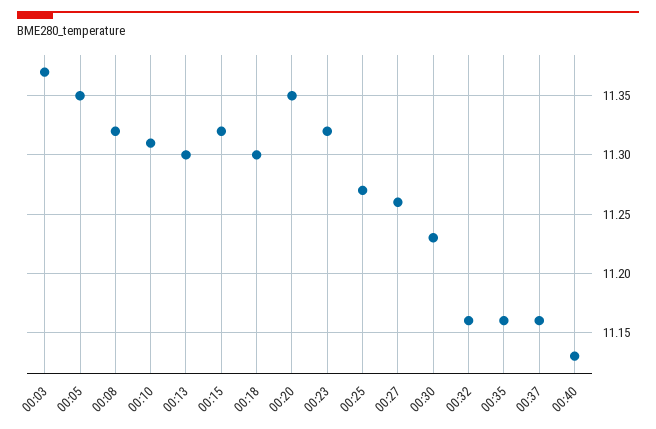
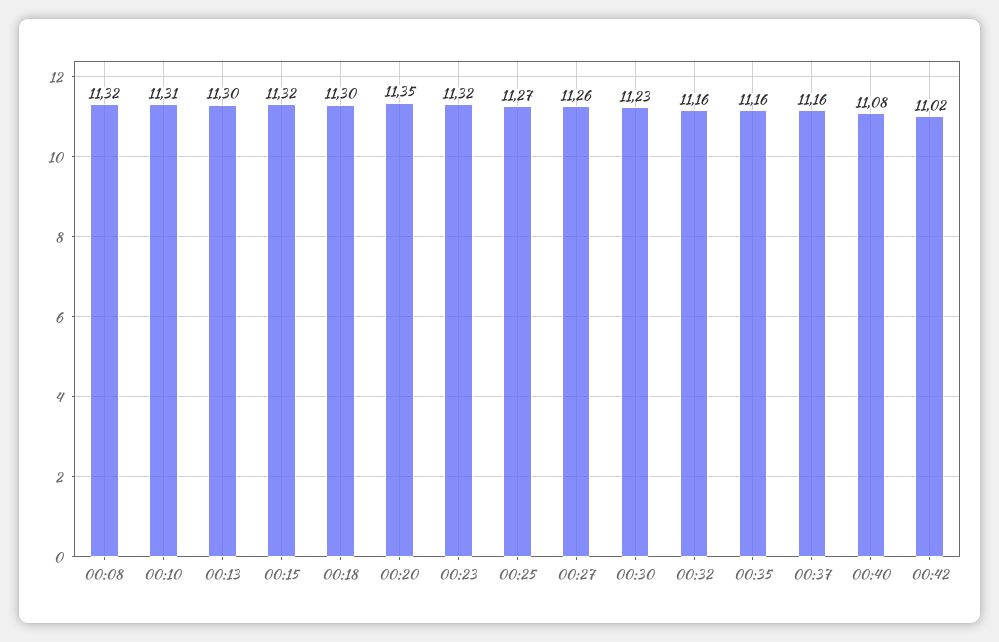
00:03: 11.37 -> none
00:05: 11.35 -> none
00:40: 11.13 -> 11.08
00:42: none -> 11.02

